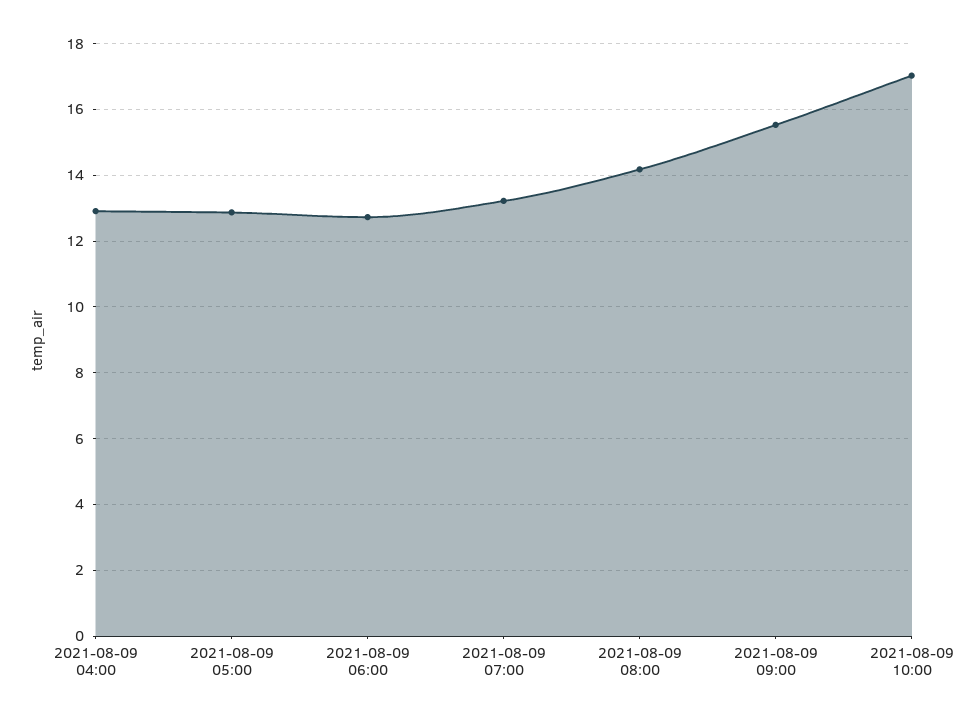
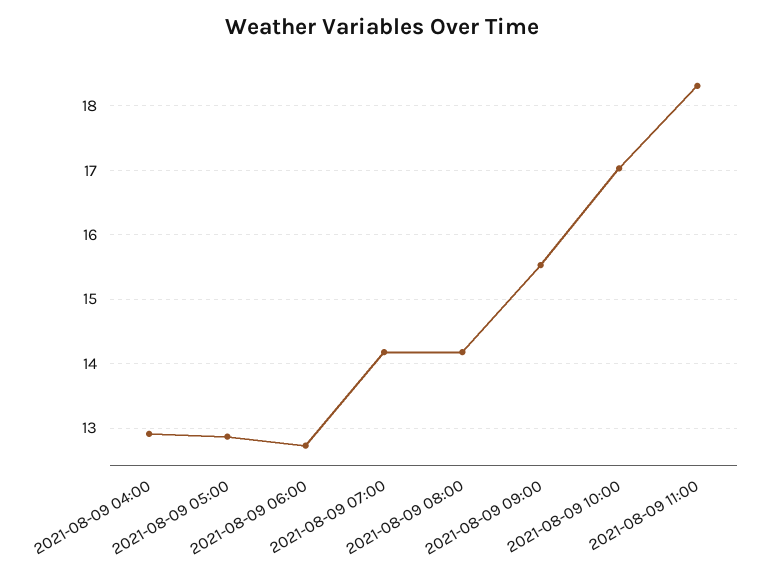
2021-08-09 07:00: 13.2 -> 14.2
2021-08-09 11:00: none -> 18.3

